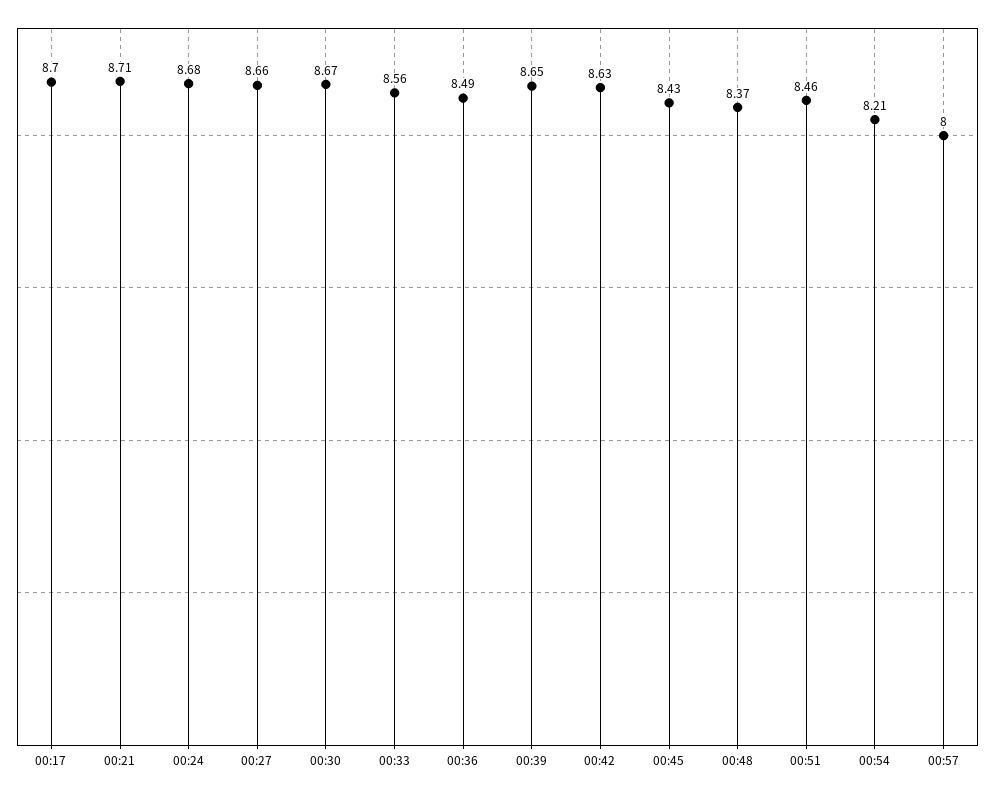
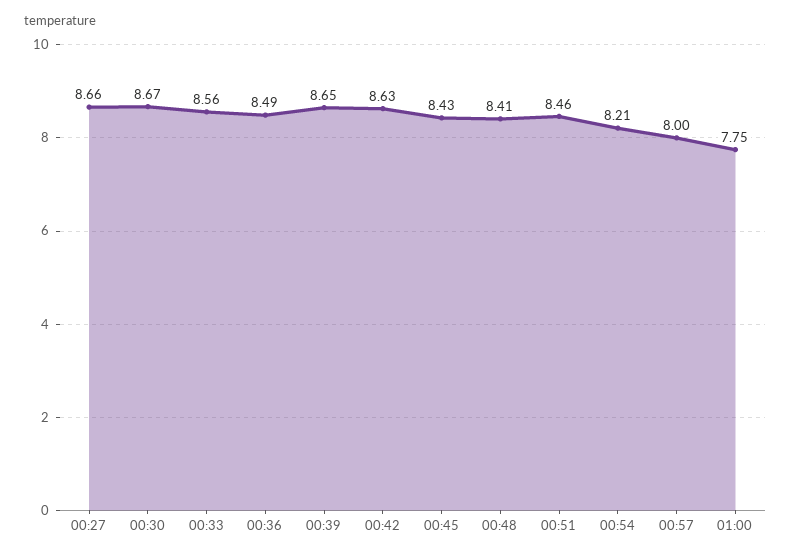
00:17: 8.7 -> none
00:21: 8.71 -> none
00:24: 8.68 -> none
00:48: 8.37 -> 8.41
01:00: none -> 7.75

